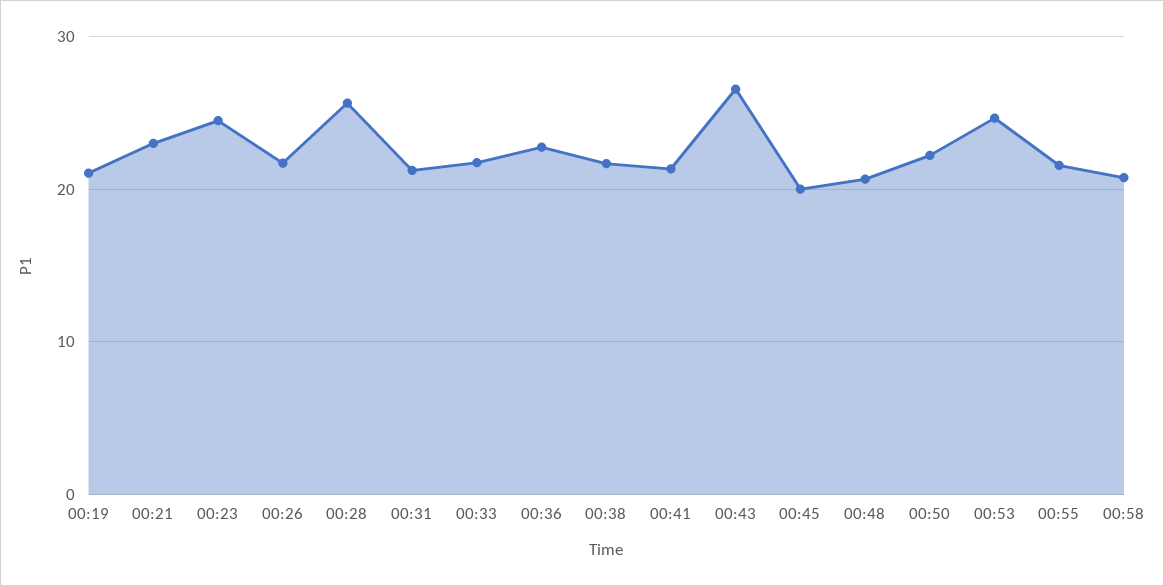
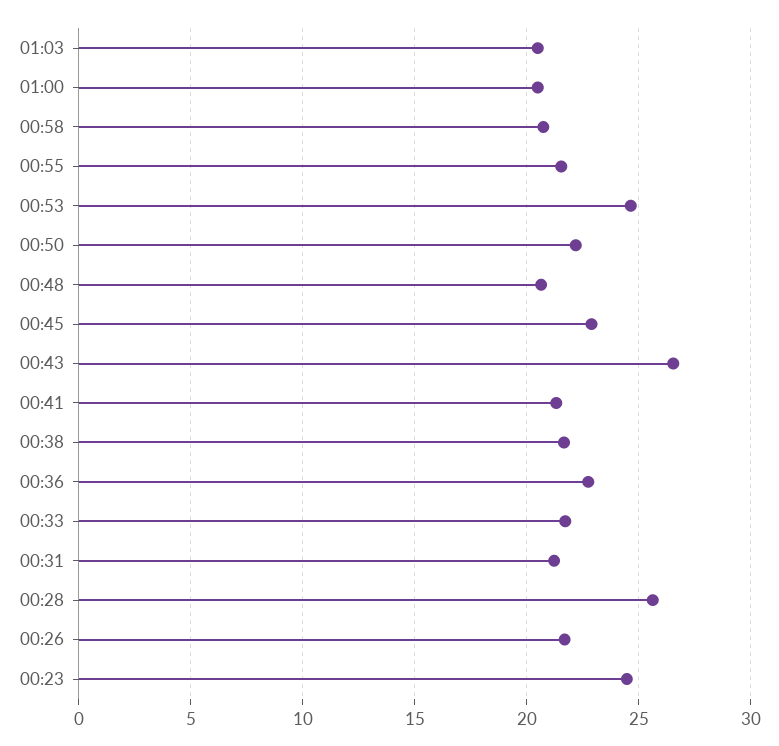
00:19: 21 -> none
00:21: 23 -> none
00:45: 20 -> 23
01:03: none -> 20.5
01:00: none -> 20.5

